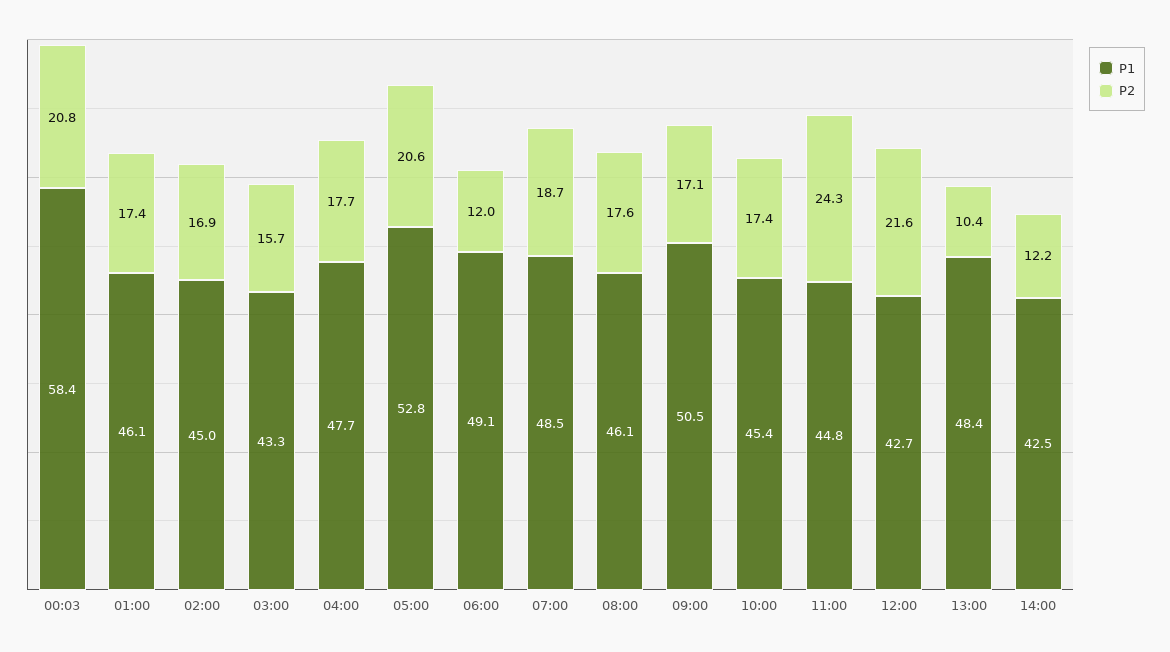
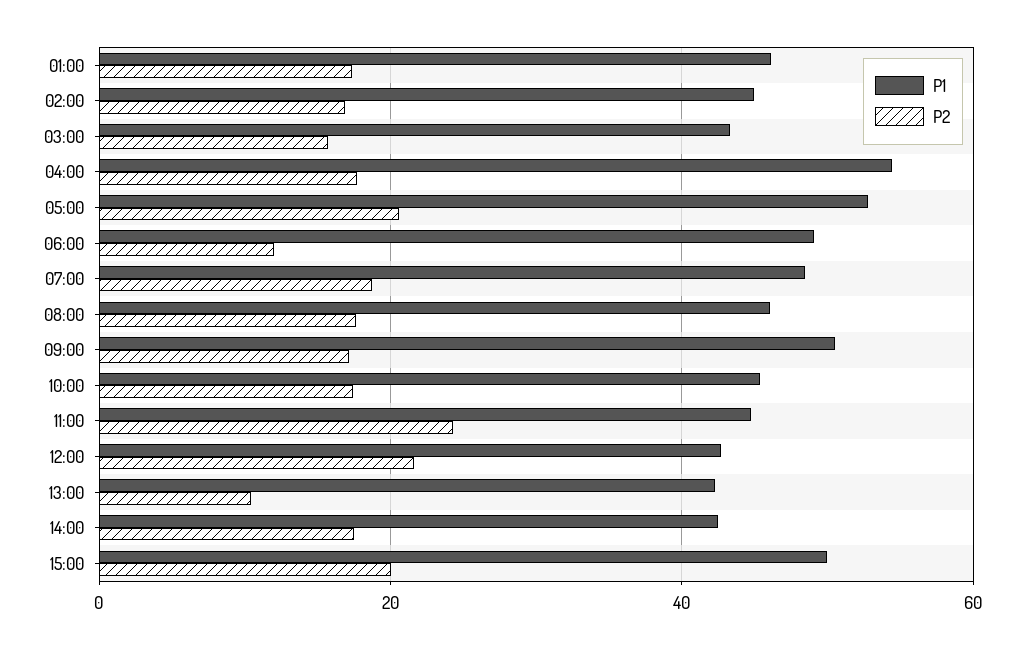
P1, 00:03: 58.4 -> none
P2, 00:03: 20.8 -> none
P1, 04:00: 47.7 -> 54
P1, 13:00: 48.4 -> 42
P2, 14:00: 12.2 -> 18
P1, 15:00: none -> 50
P2, 15:00: none -> 20

